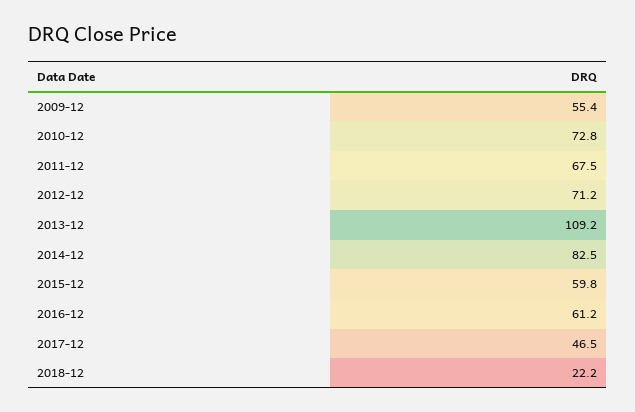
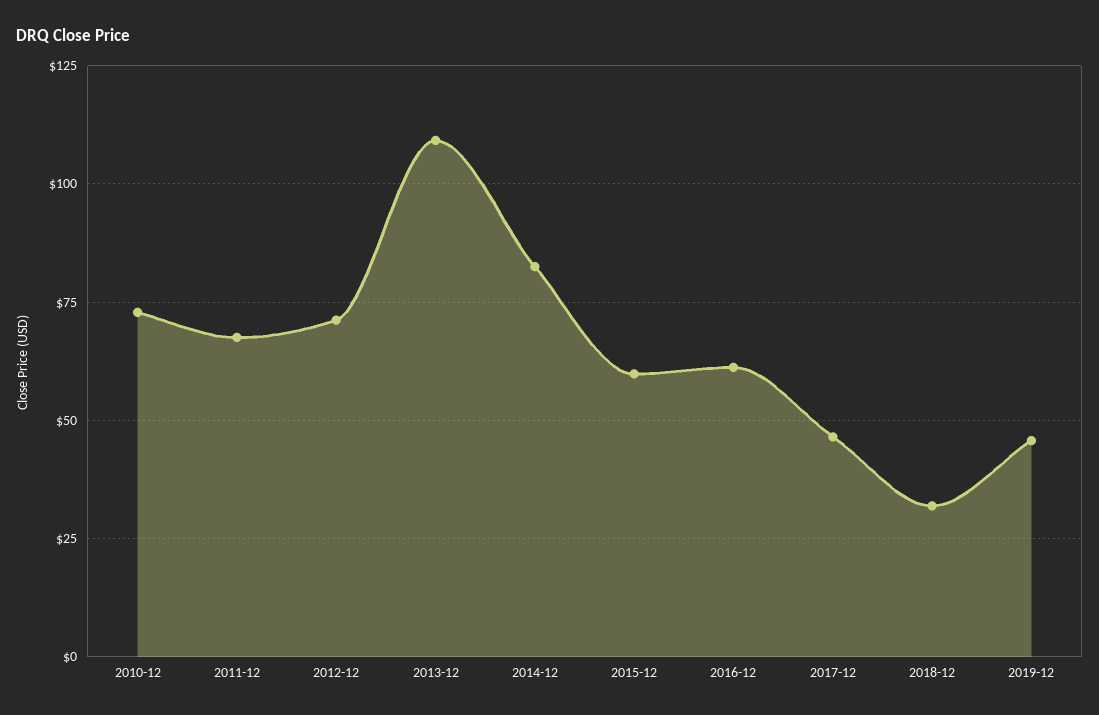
2009-12: 55.4 -> none
2018-12: 22.2 -> 32.5
2019-12: none -> 45

